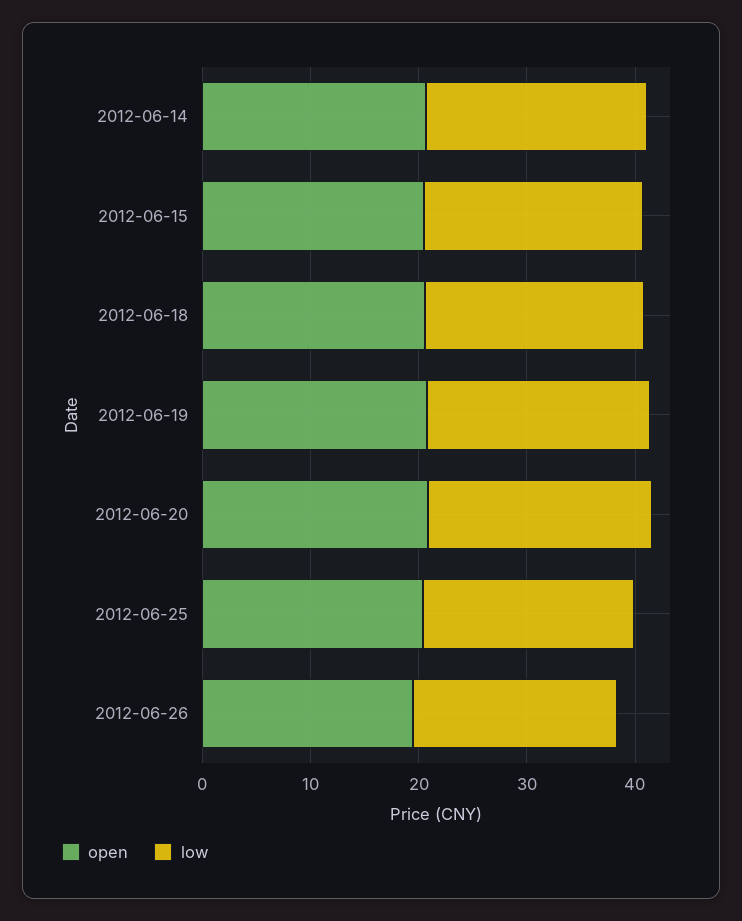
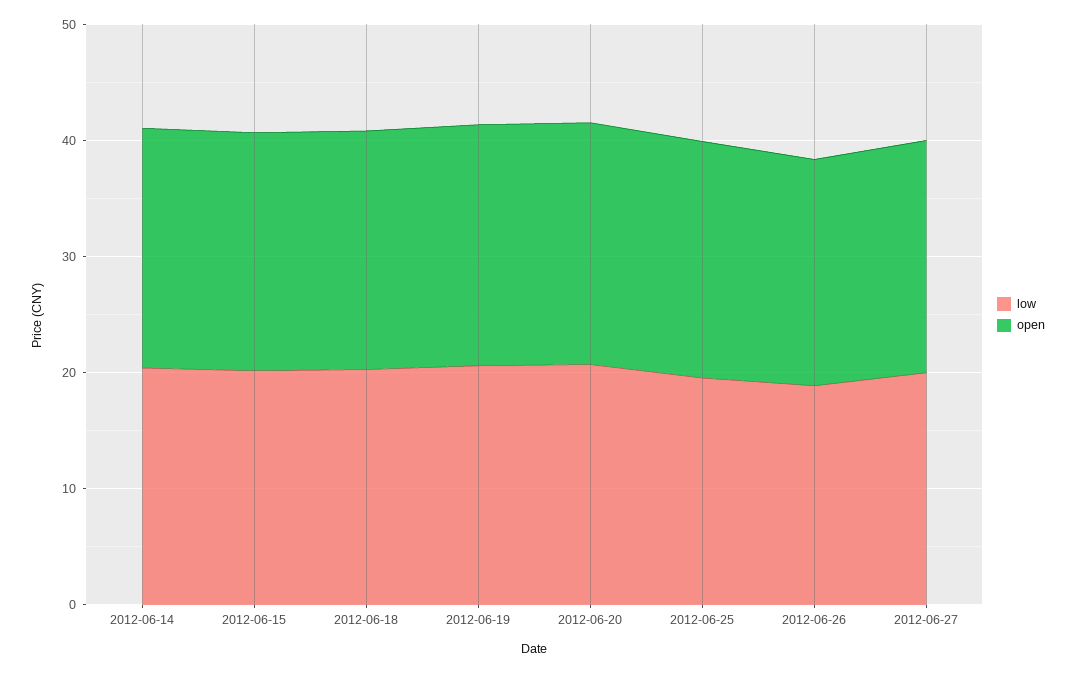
low, 2012-06-27: none -> 20
open, 2012-06-27: none -> 20

